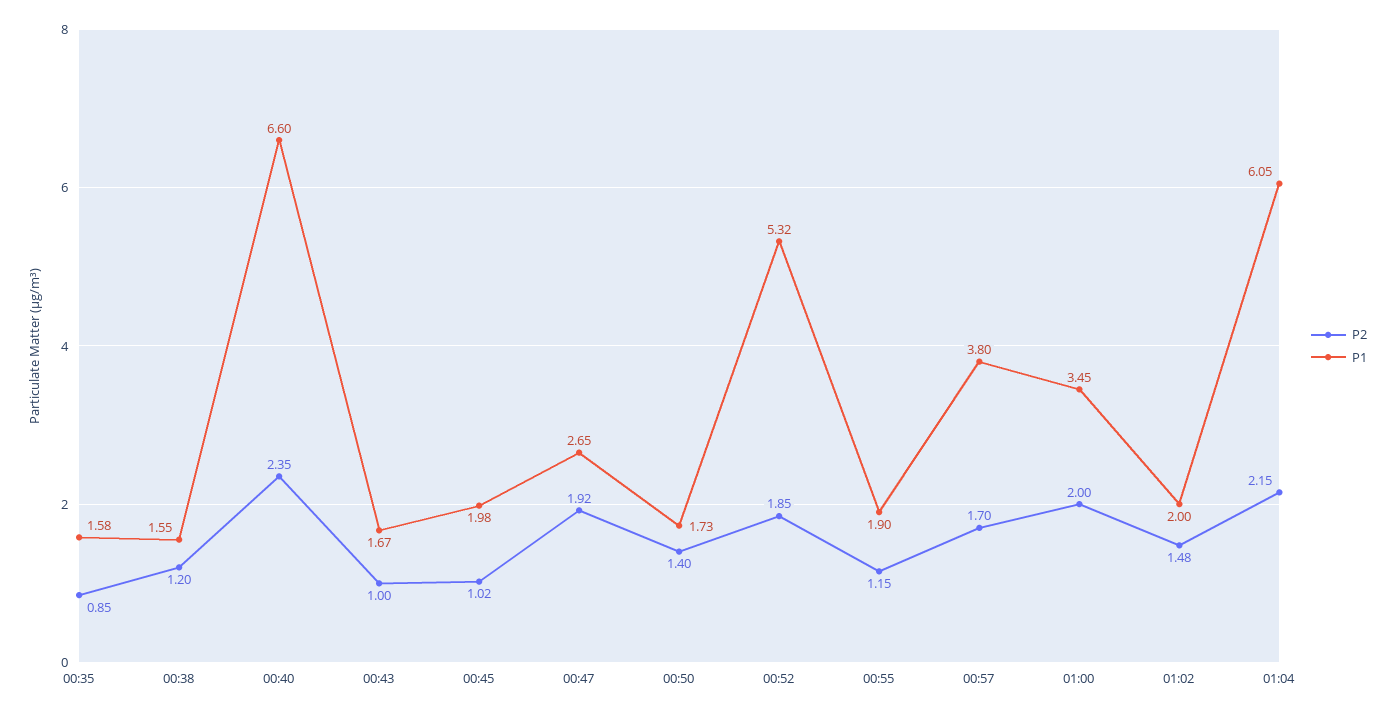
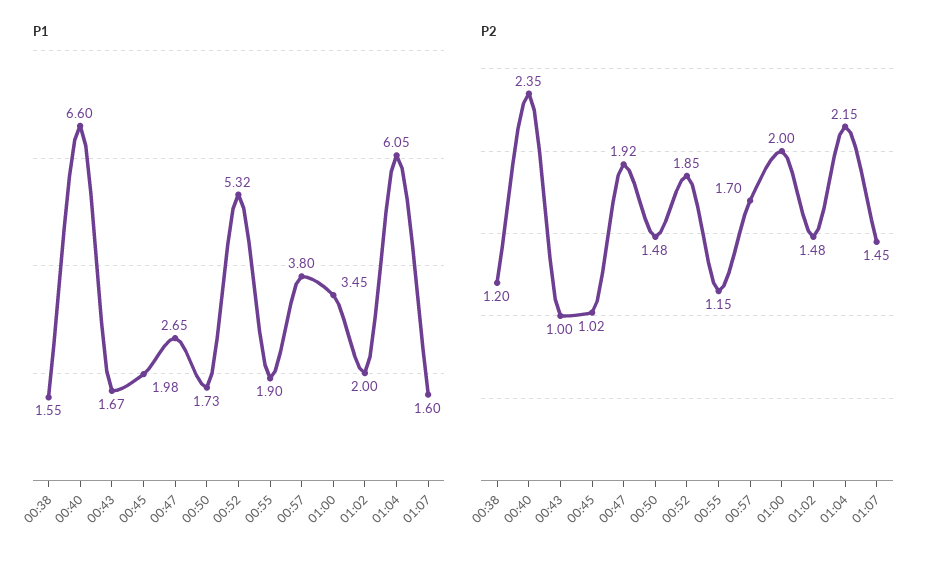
P2, 00:35: 0.85 -> none
P1, 00:35: 1.58 -> none
P2, 00:50: 1.4 -> 1.48
P1, 01:07: none -> 1.6
P2, 01:07: none -> 1.45

